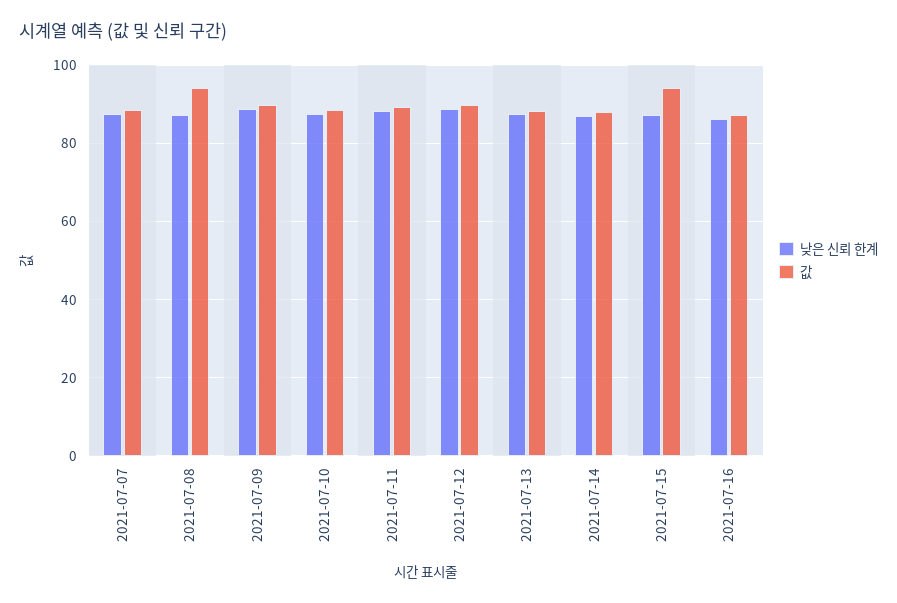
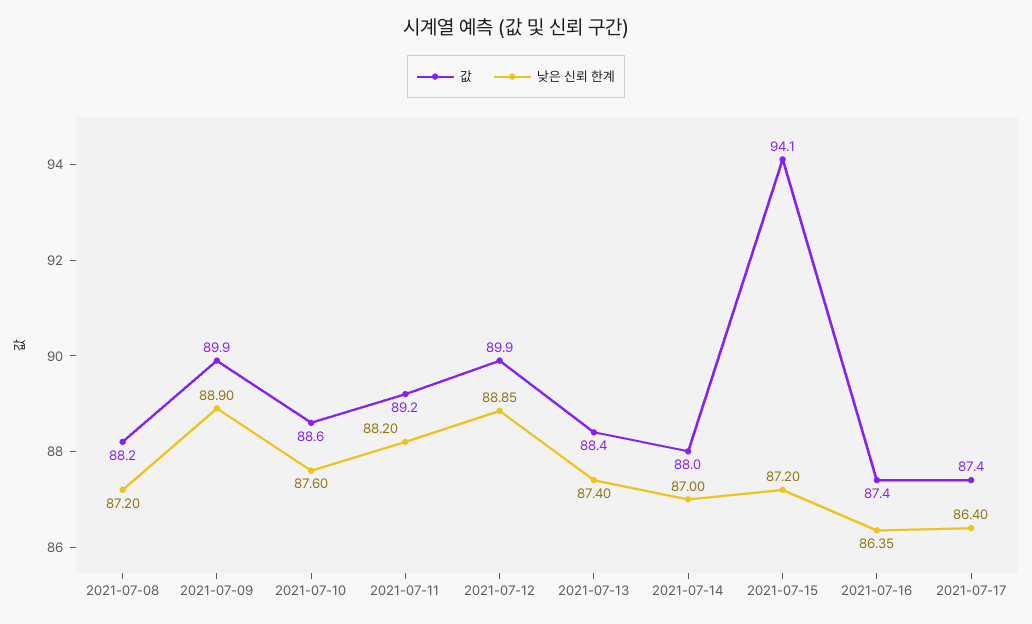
낮은 신뢰 한계, 2021-07-07: 88 -> none
값, 2021-07-07: 88 -> none
값, 2021-07-08: 94 -> 88.2
값, 2021-07-17: none -> 87.4
낮은 신뢰 한계, 2021-07-17: none -> 86.4

